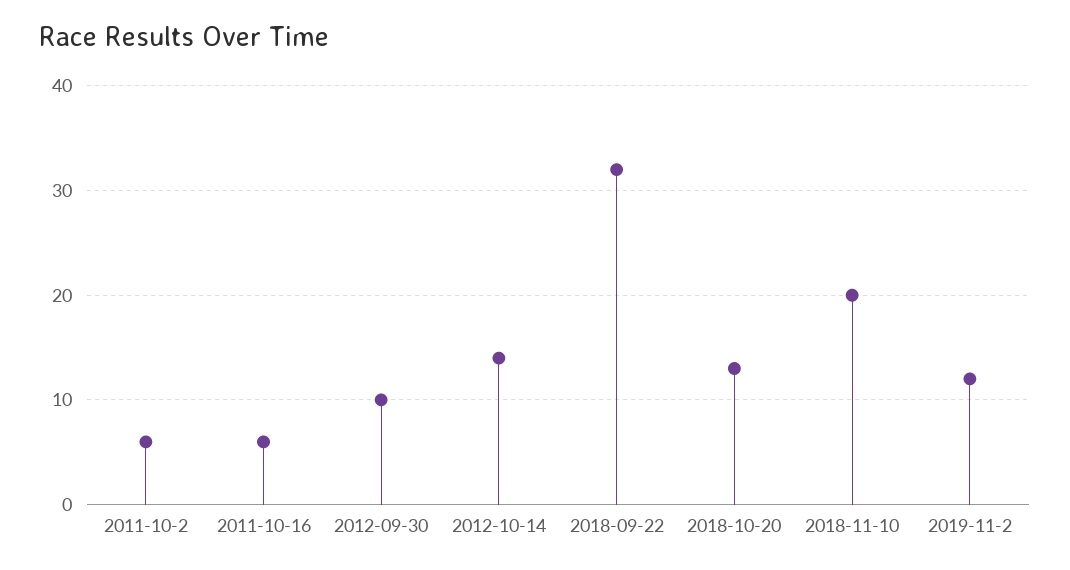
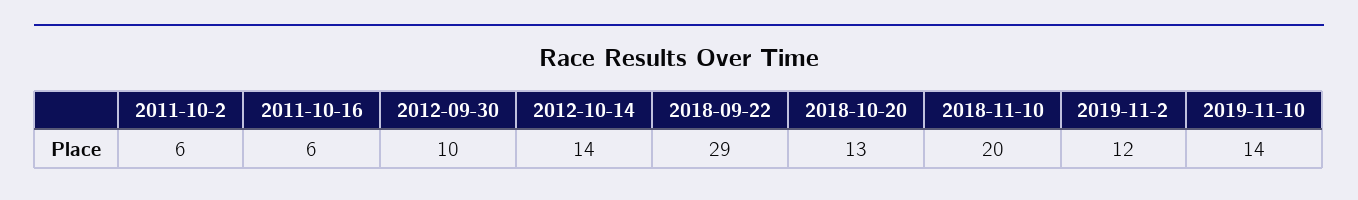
2018-09-22: 32 -> 29
2019-11-10: none -> 14

